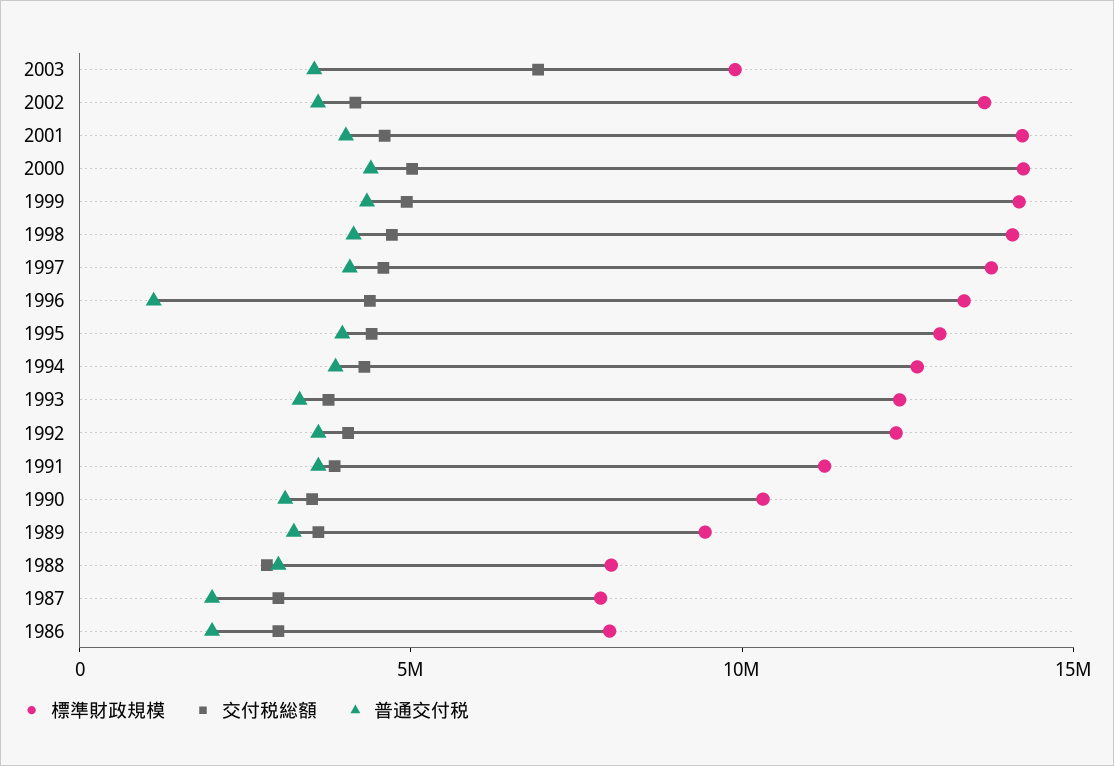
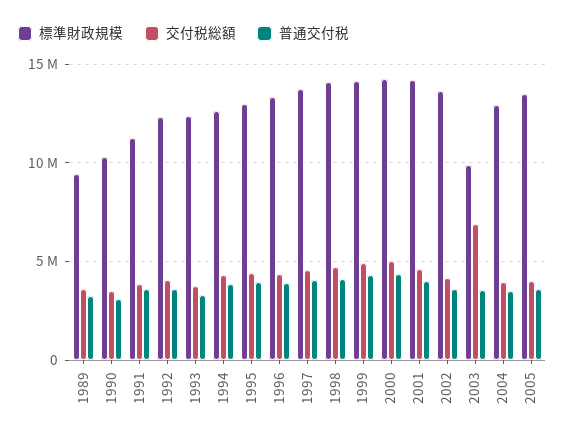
普通交付税, 1996: 1000000 -> 4000000
標準財政規模, 1988: 8000000 -> none
交付税総額, 1988: 3000000 -> none
普通交付税, 1988: 3000000 -> none
標準財政規模, 1987: 8000000 -> none
交付税総額, 1987: 3000000 -> none
普通交付税, 1987: 2000000 -> none
標準財政規模, 1986: 8000000 -> none
交付税総額, 1986: 3000000 -> none
普通交付税, 1986: 2000000 -> none
標準財政規模, 2004: none -> 13000000
交付税総額, 2004: none -> 4000000
普通交付税, 2004: none -> 3500000
標準財政規模, 2005: none -> 13500000
交付税総額, 2005: none -> 4000000
普通交付税, 2005: none -> 3500000

